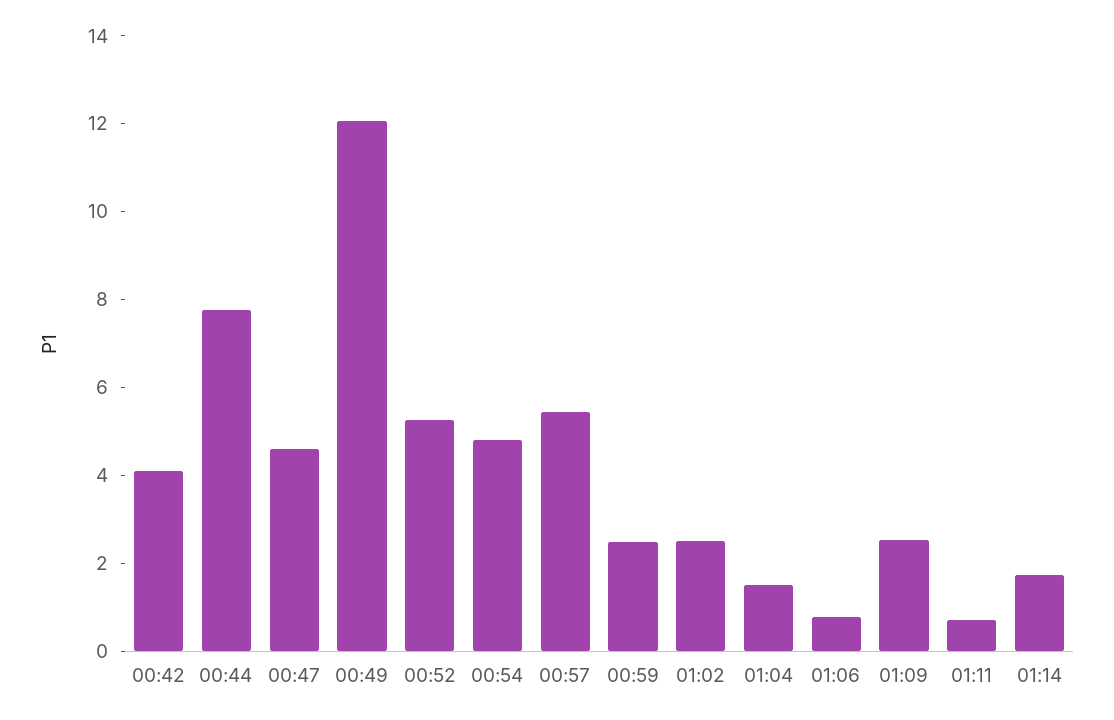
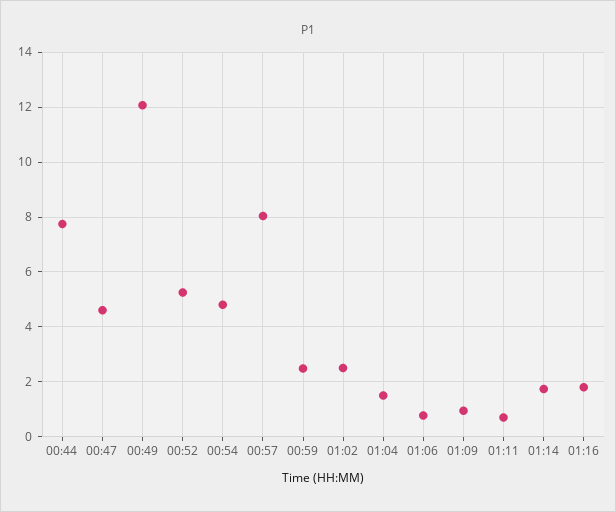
00:42: 4 -> none
00:57: 5.5 -> 8
01:09: 2.5 -> 1
01:16: none -> 1.75

